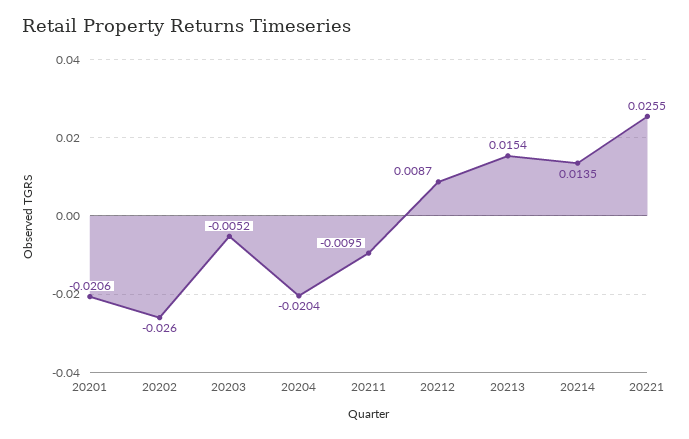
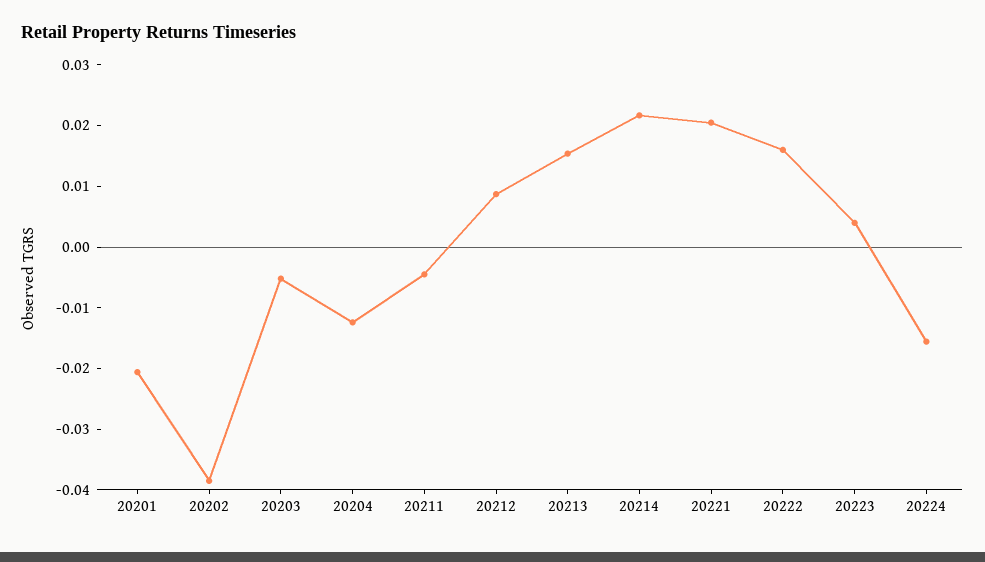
20202: -0.026 -> -0.038
20204: -0.0204 -> -0.012
20211: -0.0095 -> -0.004
20214: 0.0135 -> 0.022
20221: 0.0255 -> 0.02
20222: none -> 0.016
20223: none -> 0.004
20224: none -> -0.016

